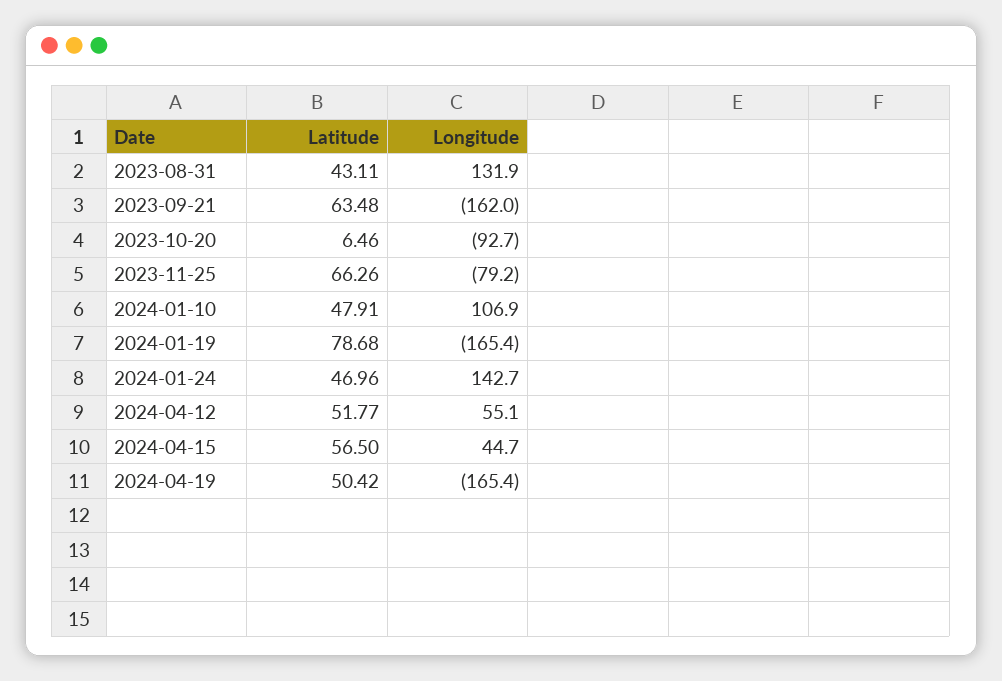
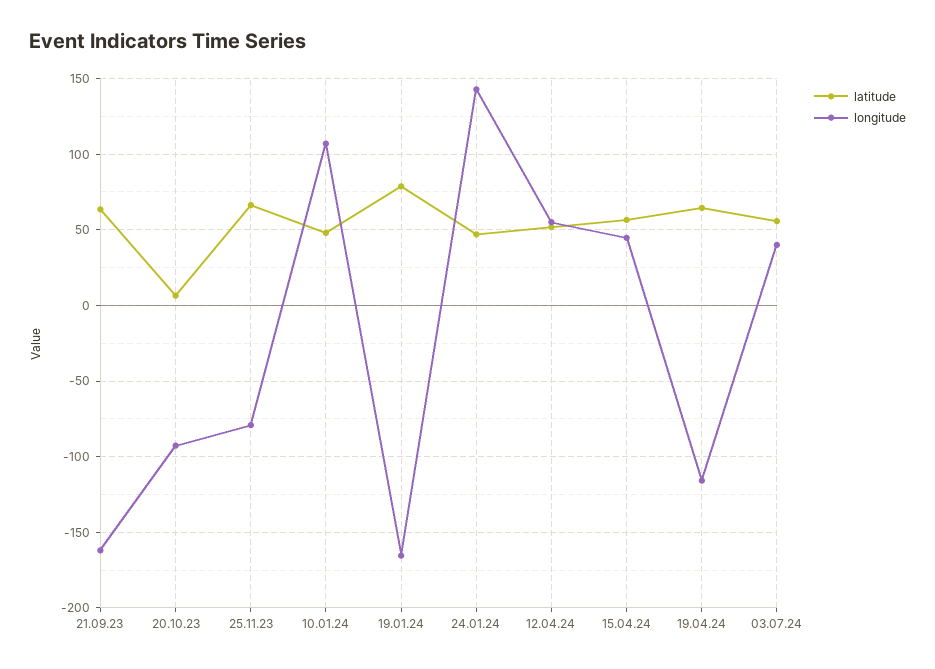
Latitude, 2023-08-31: 43.11 -> none
Longitude, 2023-08-31: 131.9 -> none
Latitude, 2024-04-19: 50.42 -> 65
Longitude, 2024-04-19: -165.4 -> -115
Latitude, 03.07.24: none -> 55
Longitude, 03.07.24: none -> 40

